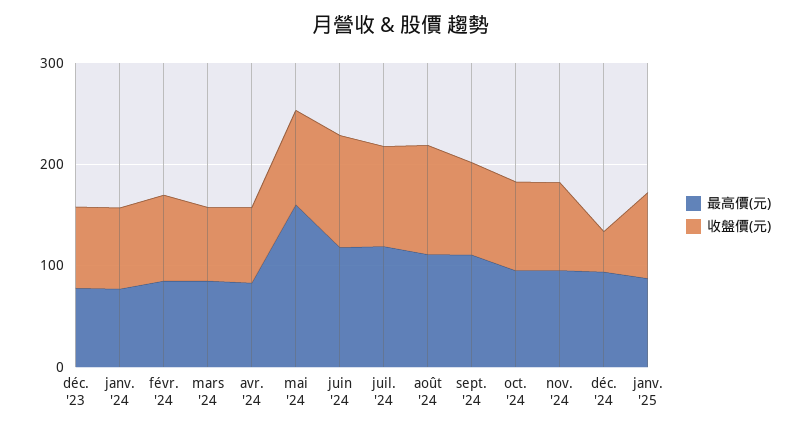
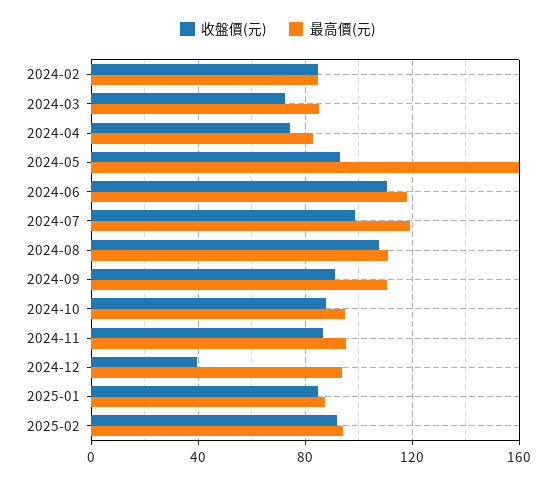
最高價(元), déc. '23: 80 -> none
收盤價(元), déc. '23: 80 -> none
最高價(元), janv. '24: 80 -> none
收盤價(元), janv. '24: 80 -> none
收盤價(元), 2025-02: none -> 90
最高價(元), 2025-02: none -> 95

